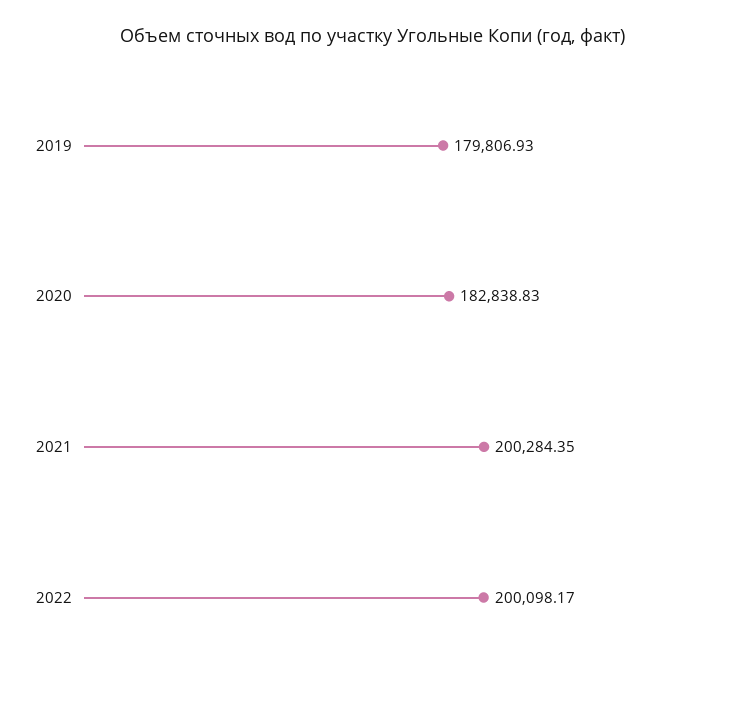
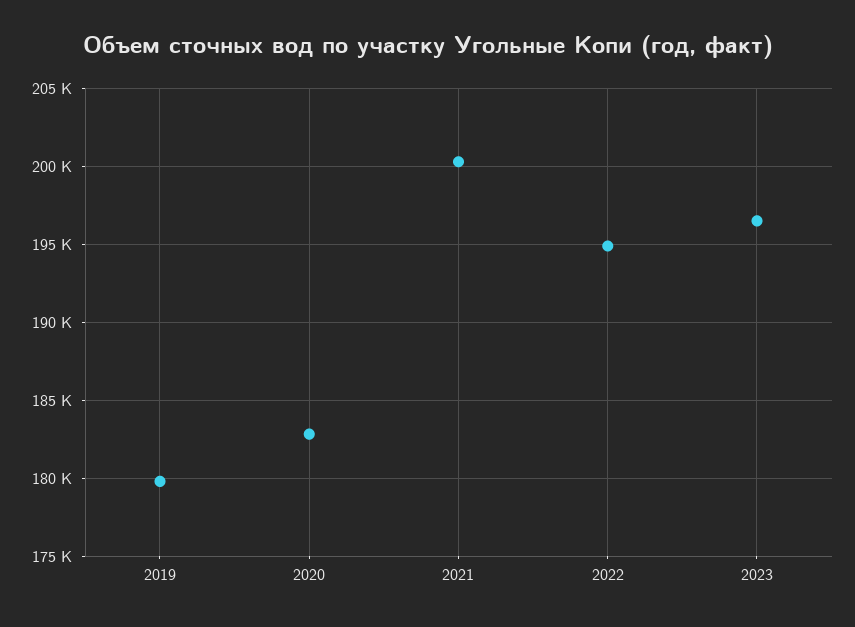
2022: 200098.17 -> 195000
2023: none -> 196500

